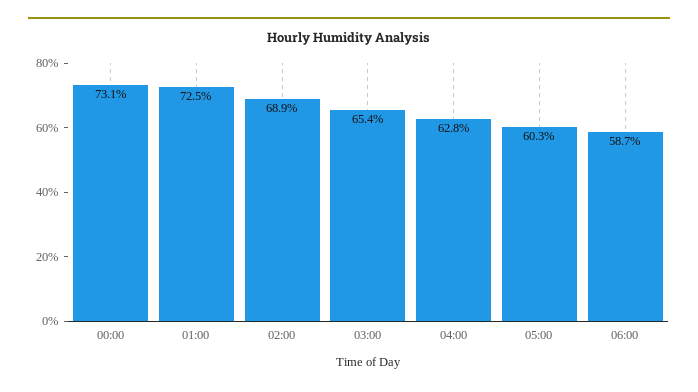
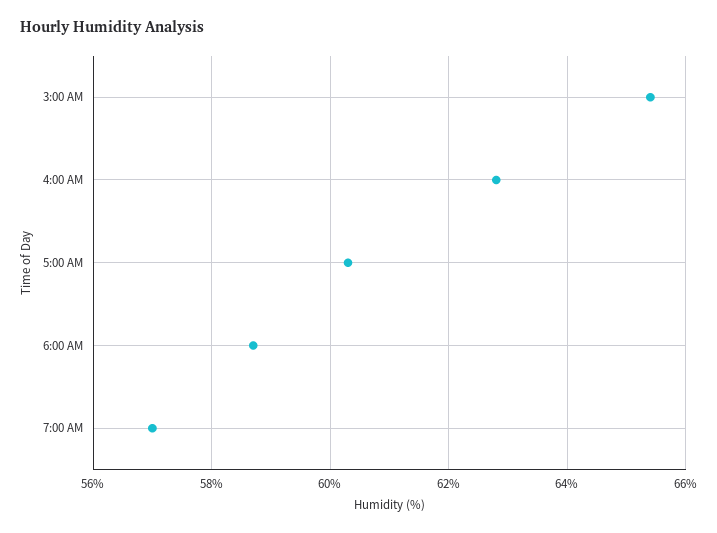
00:00: 73.1 -> none
01:00: 72.5 -> none
02:00: 68.9 -> none
7:00 AM: none -> 57

